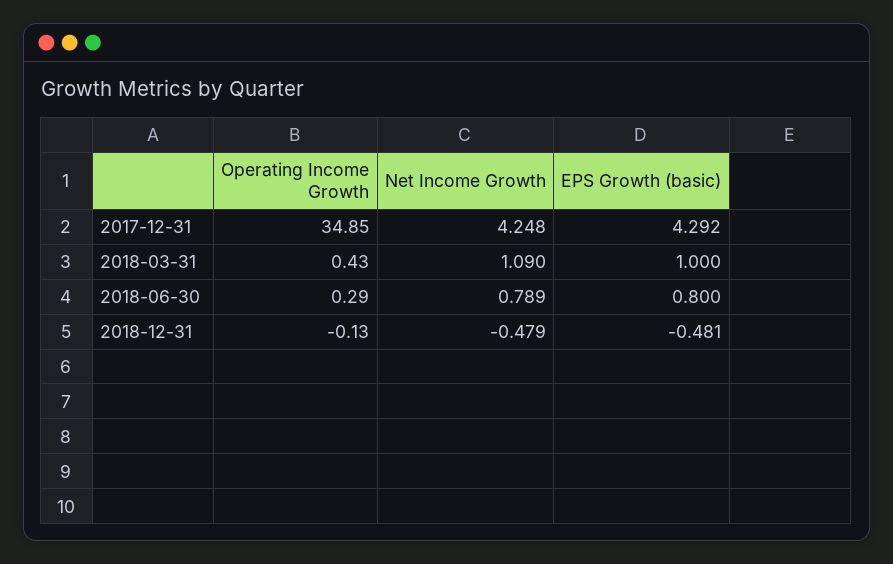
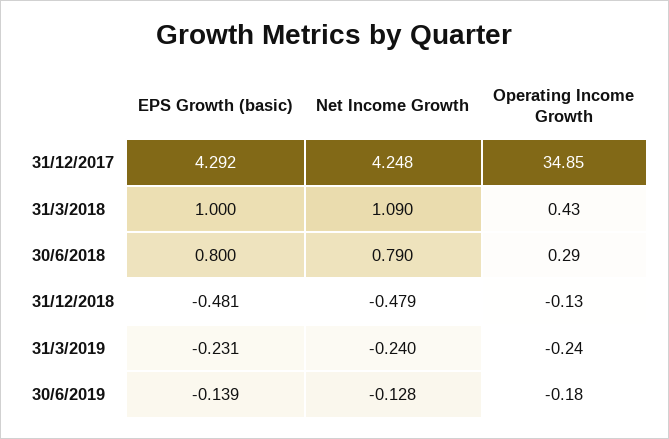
Net Income Growth, 2018-06-30: 0.789 -> 0.79
EPS Growth (basic), 31/3/2019: none -> -0.231
Net Income Growth, 31/3/2019: none -> -0.24
Operating Income Growth, 31/3/2019: none -> -0.24
EPS Growth (basic), 30/6/2019: none -> -0.139
Net Income Growth, 30/6/2019: none -> -0.128
Operating Income Growth, 30/6/2019: none -> -0.18

